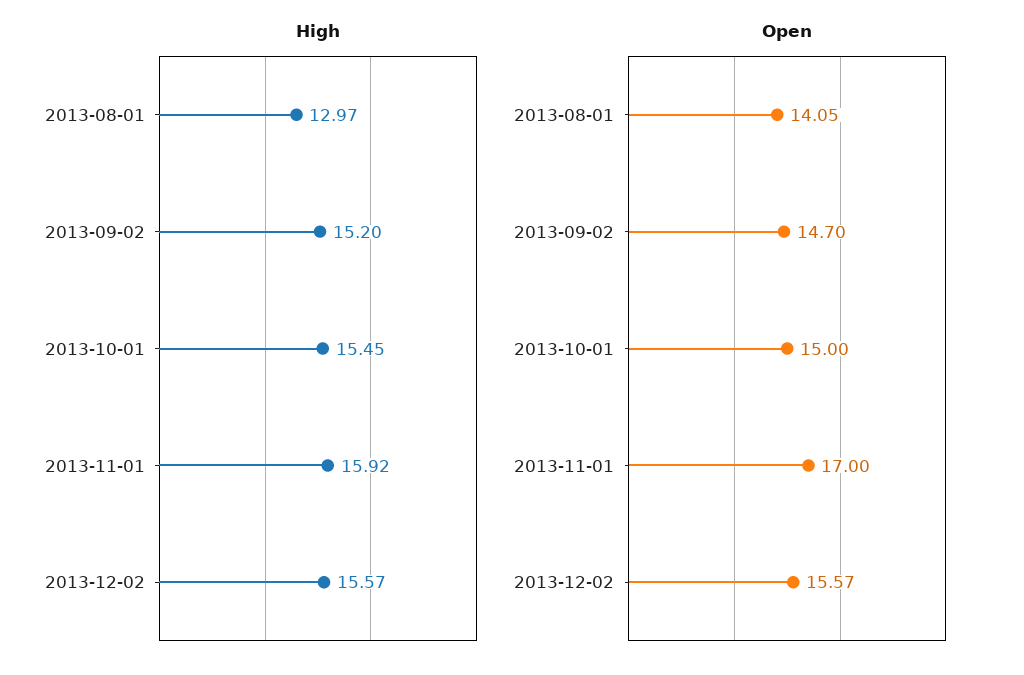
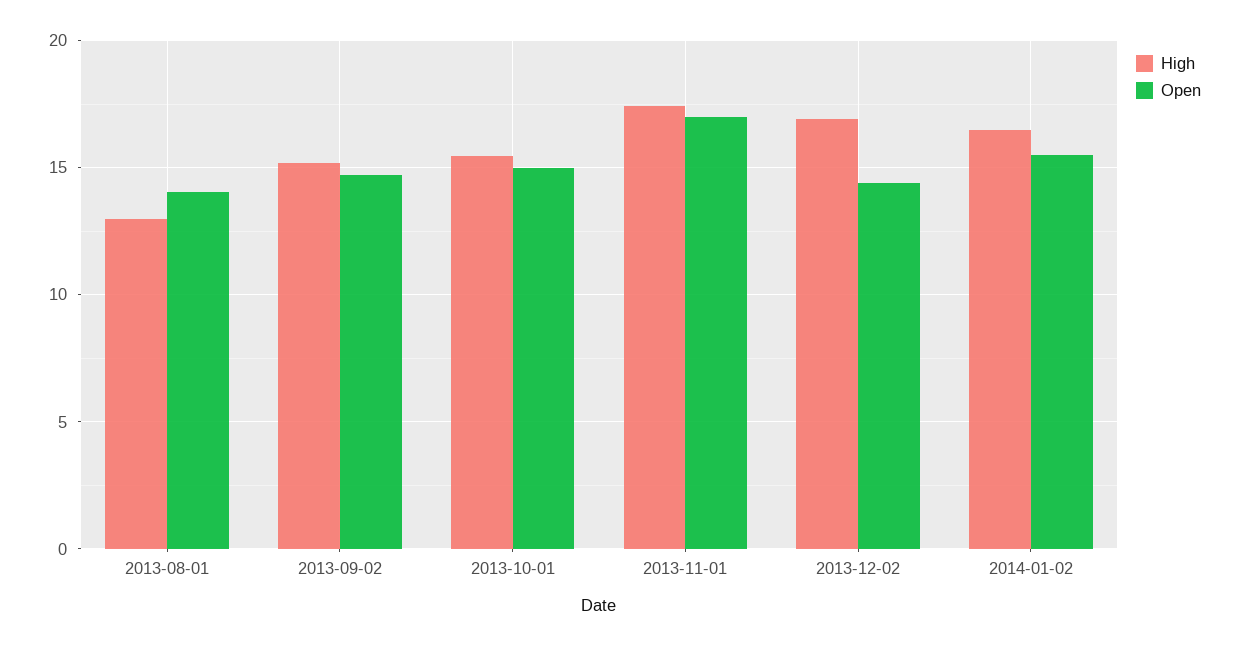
High, 2013-11-01: 15.92 -> 17.5
High, 2013-12-02: 15.57 -> 17
Open, 2013-12-02: 15.57 -> 14.5
High, 2014-01-02: none -> 16.5
Open, 2014-01-02: none -> 15.5

